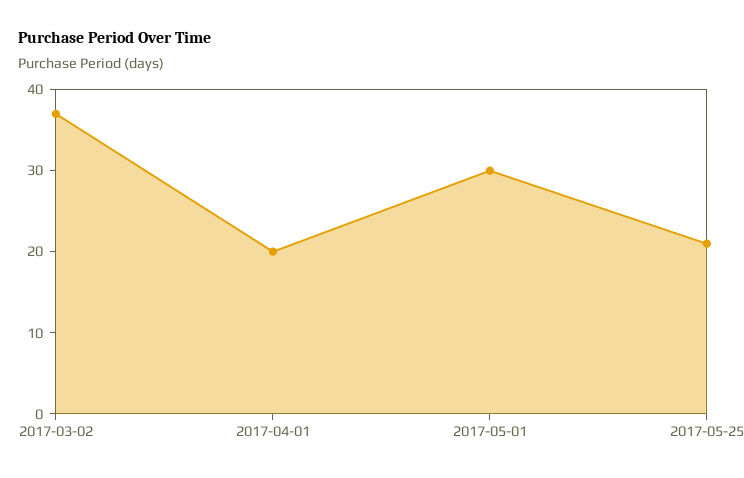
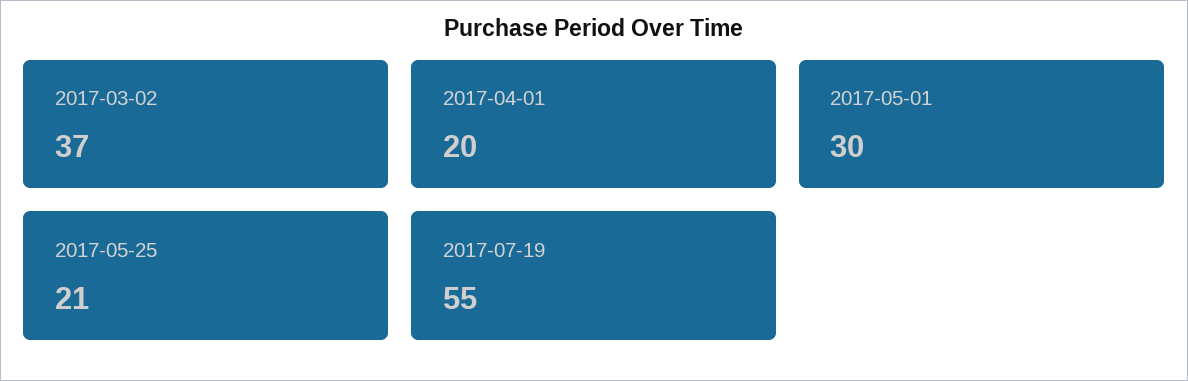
2017-07-19: none -> 55

